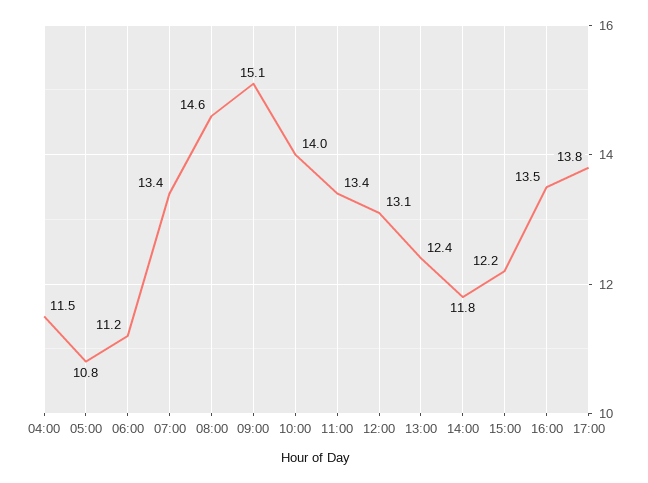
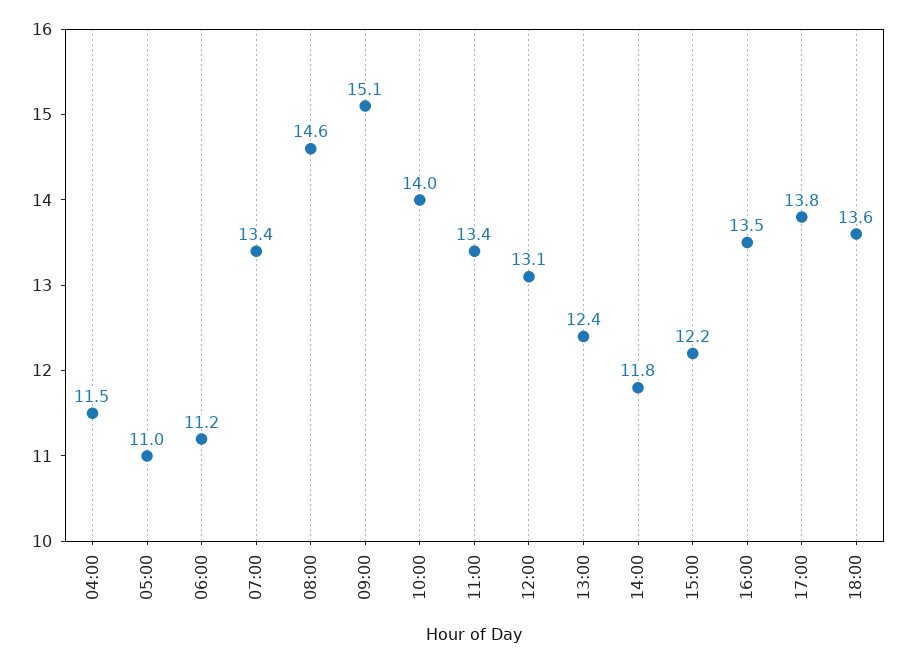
05:00: 10.8 -> 11
18:00: none -> 13.6

